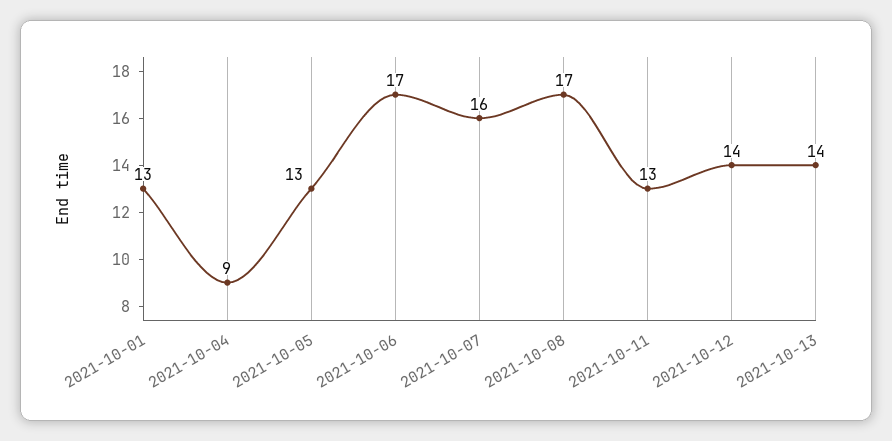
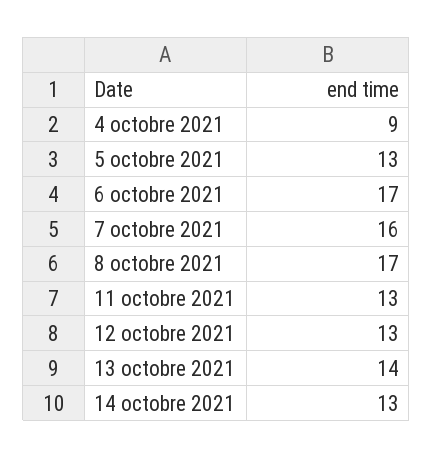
2021-10-01: 13 -> none
2021-10-12: 14 -> 13
14 octobre 2021: none -> 13

